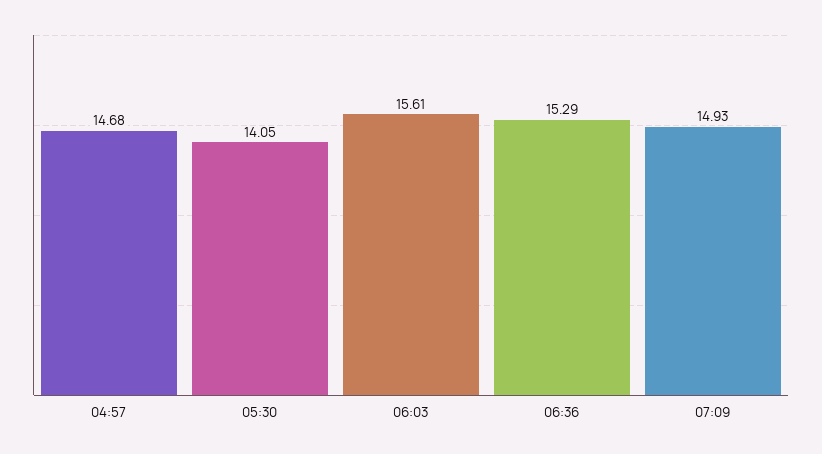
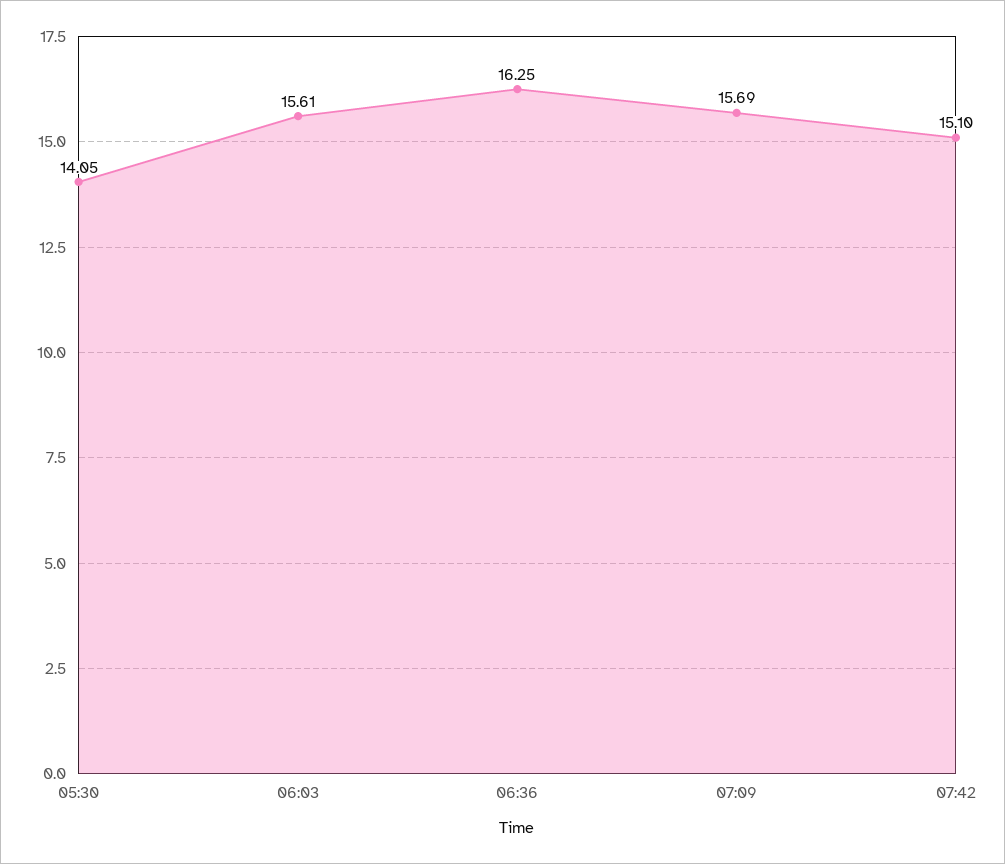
04:57: 14.68 -> none
06:36: 15.29 -> 16.25
07:09: 14.93 -> 15.69
07:42: none -> 15.1

